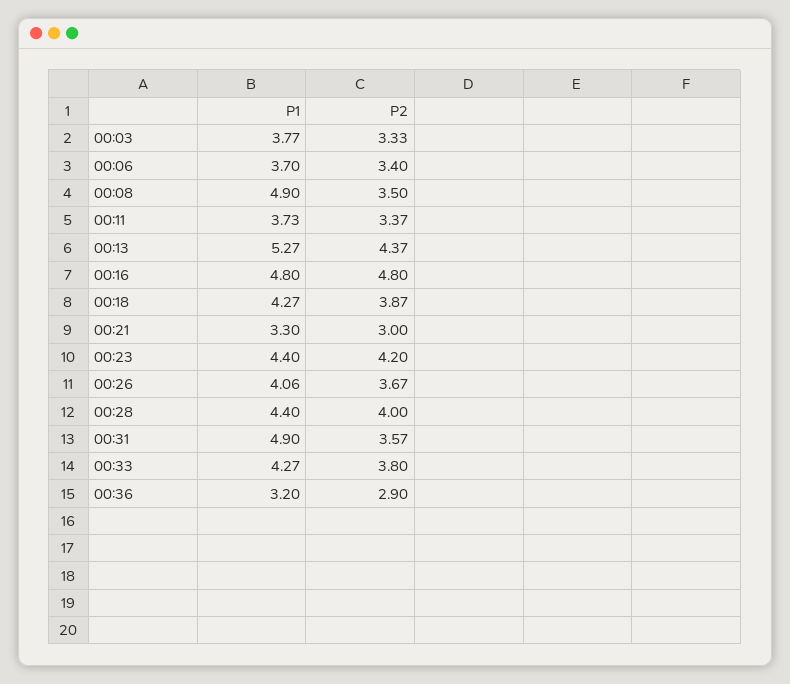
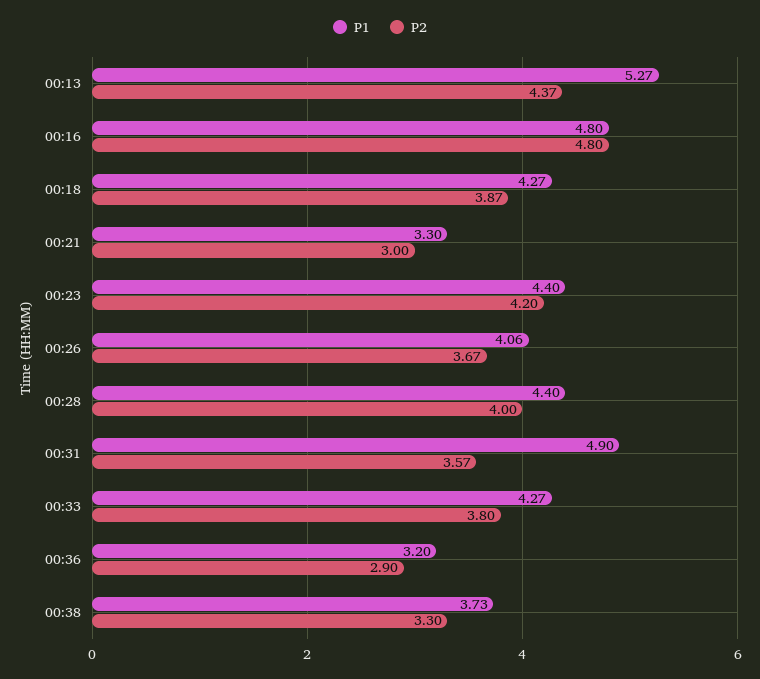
P1, 00:03: 3.77 -> none
P2, 00:03: 3.33 -> none
P1, 00:06: 3.7 -> none
P2, 00:06: 3.4 -> none
P1, 00:08: 4.9 -> none
P2, 00:08: 3.5 -> none
P1, 00:11: 3.73 -> none
P2, 00:11: 3.37 -> none
P1, 00:38: none -> 3.73
P2, 00:38: none -> 3.3

